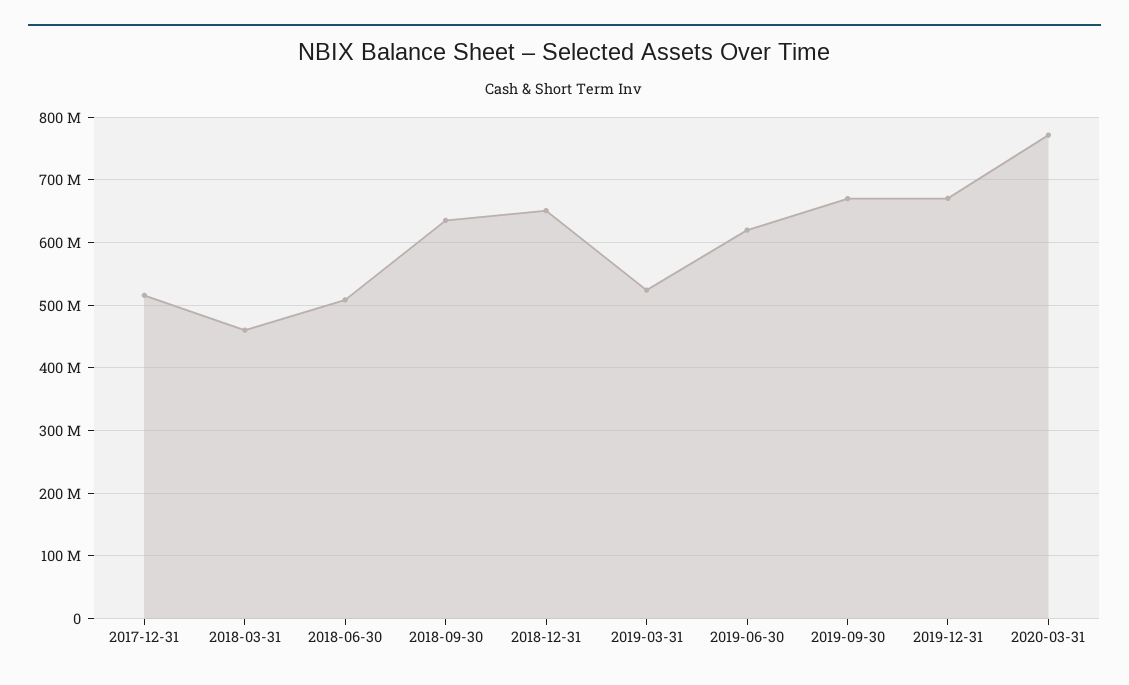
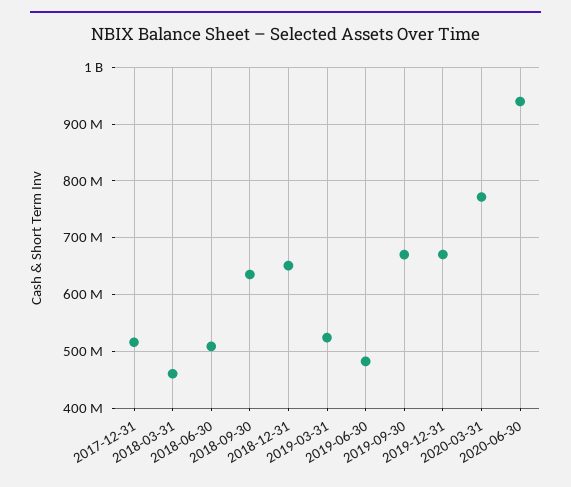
2019-06-30: 620000000 -> 480000000
2020-06-30: none -> 940000000

